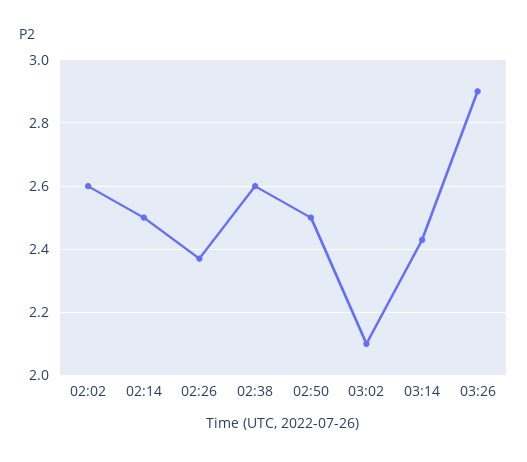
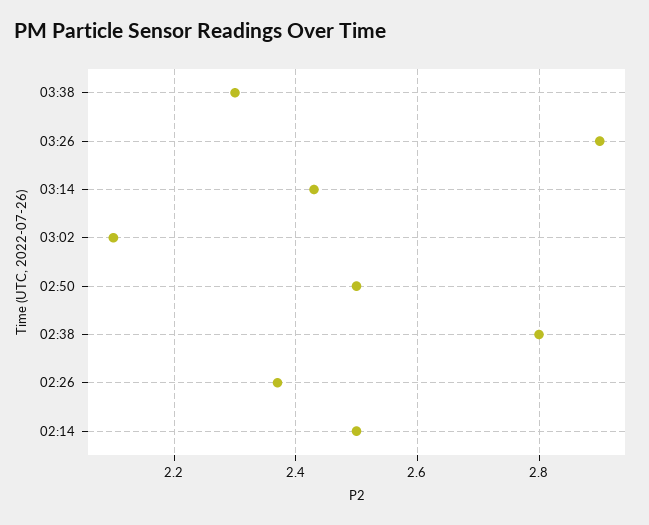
02:02: 2.6 -> none
02:38: 2.6 -> 2.8
03:38: none -> 2.3

